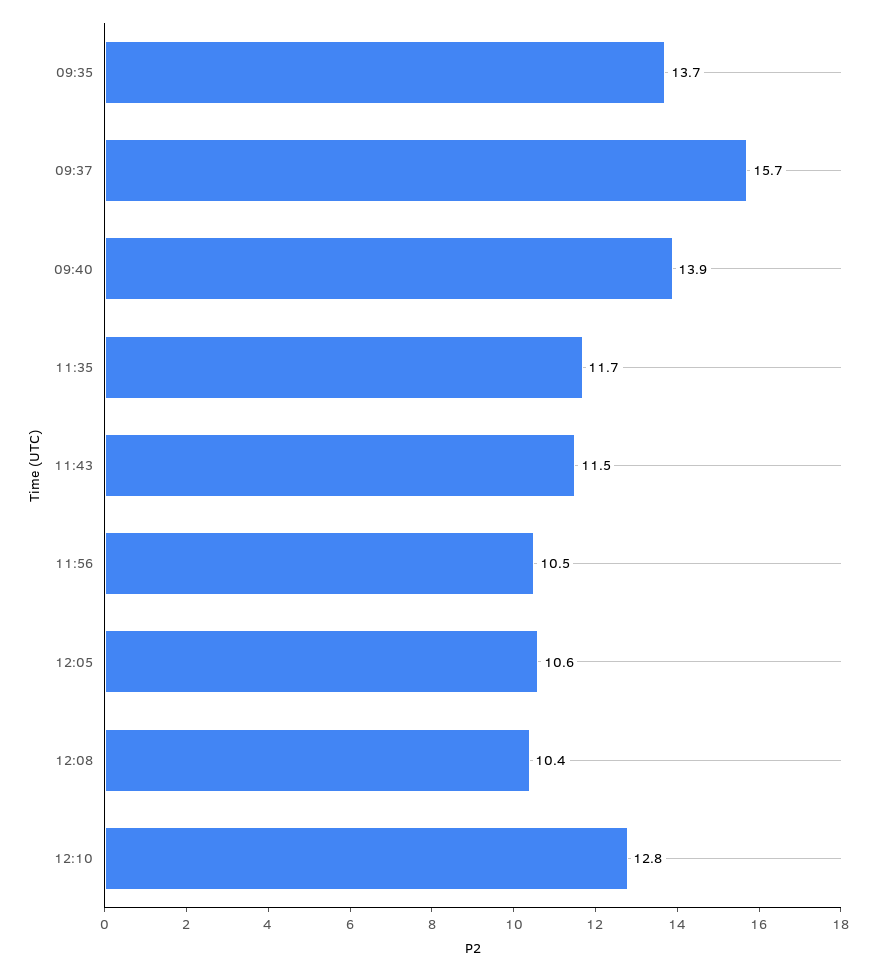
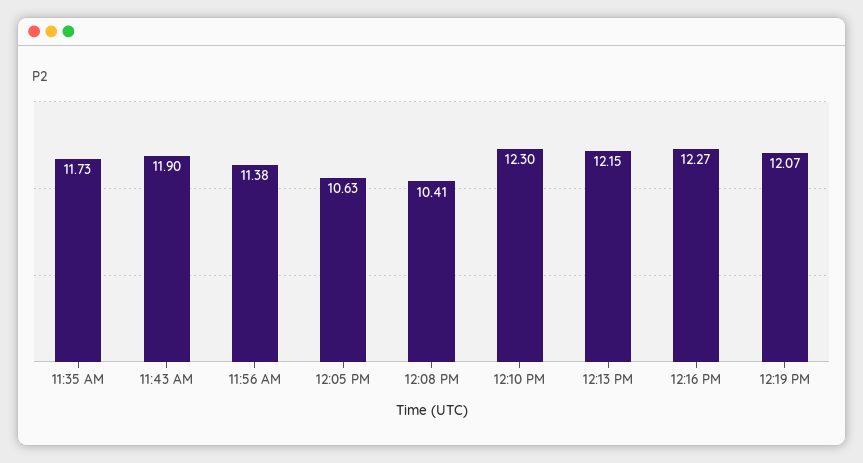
09:35: 13.7 -> none
09:37: 15.7 -> none
09:40: 13.9 -> none
11:43: 11.5 -> 11.9
11:56: 10.5 -> 11.38
12:10: 12.8 -> 12.3
12:13 PM: none -> 12.15
12:16 PM: none -> 12.27
12:19 PM: none -> 12.07

